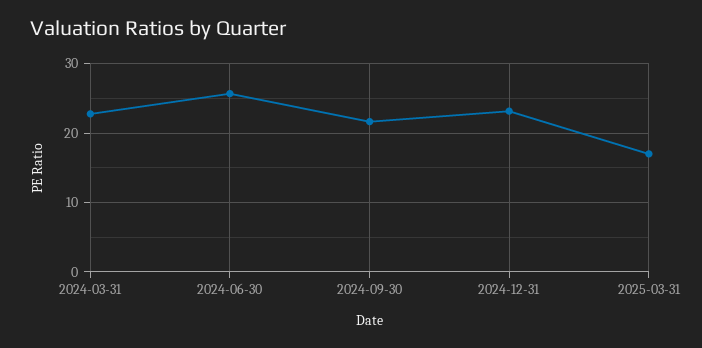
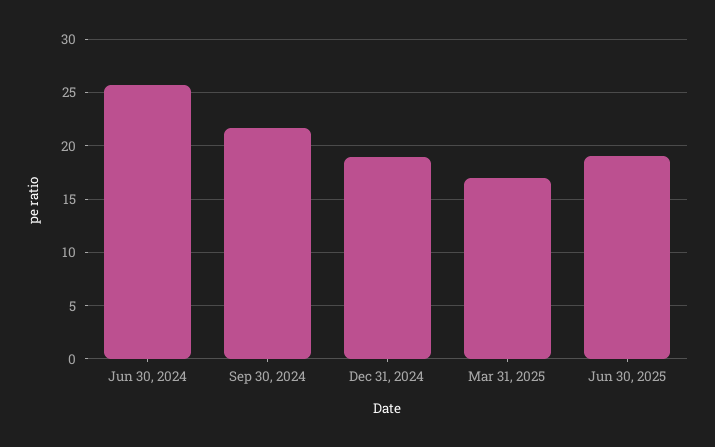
2024-03-31: 23 -> none
2024-12-31: 23 -> 19
Jun 30, 2025: none -> 19

